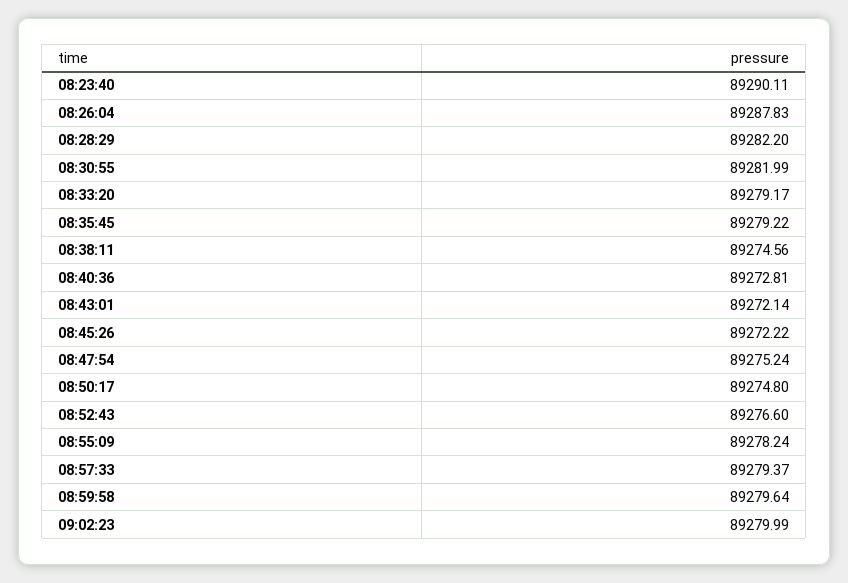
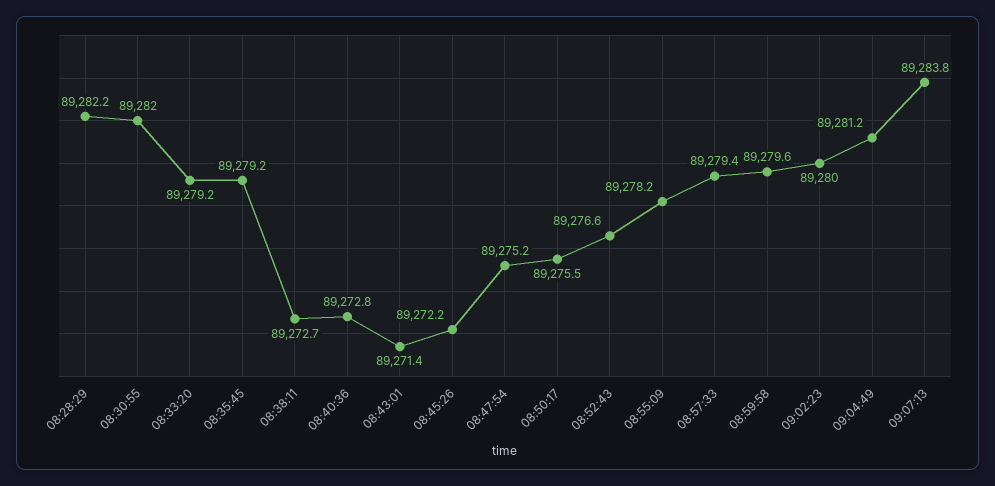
08:23:40: 89290.11 -> none
08:26:04: 89287.83 -> none
08:38:11: 89274.56 -> 89272.7
08:43:01: 89272.14 -> 89271.4
08:50:17: 89274.8 -> 89275.5
09:04:49: none -> 89281.2
09:07:13: none -> 89283.8

